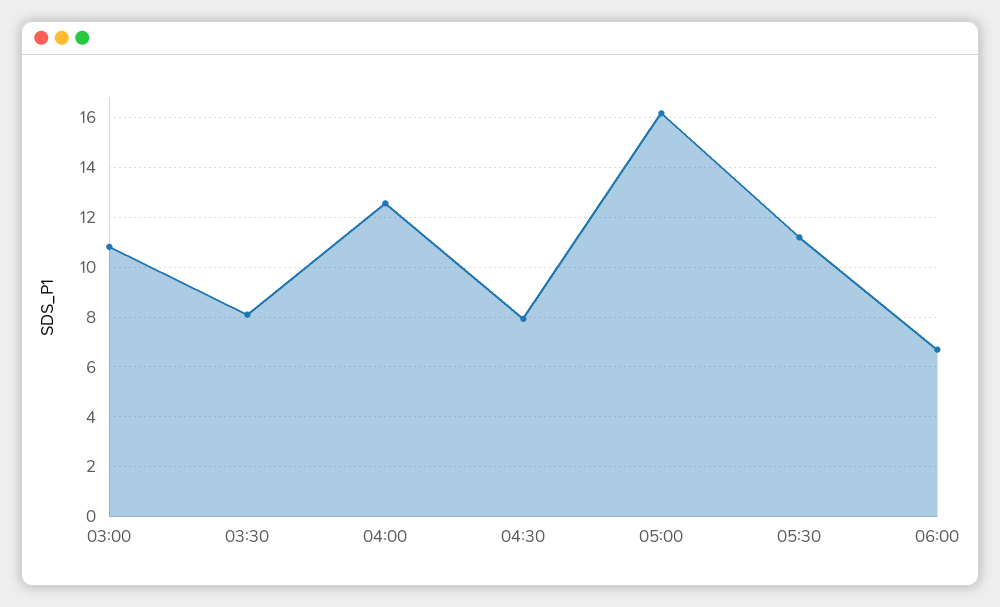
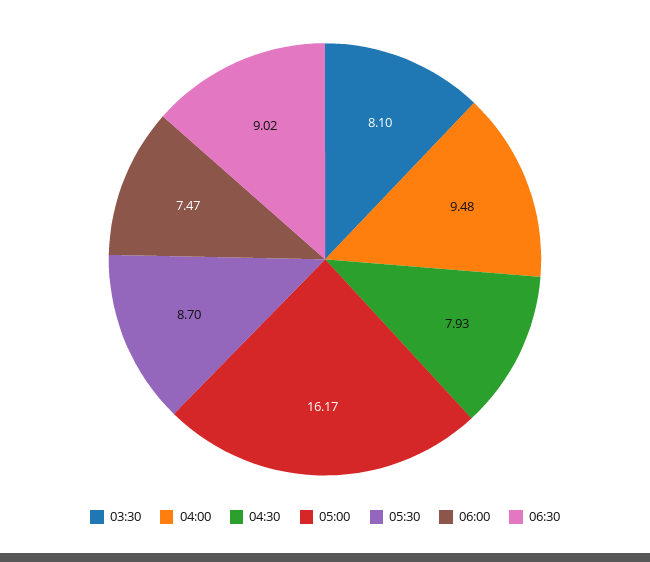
03:00: 10.75 -> none
04:00: 12.5 -> 9.48
05:30: 11.25 -> 8.7
06:00: 6.75 -> 7.47
06:30: none -> 9.02

